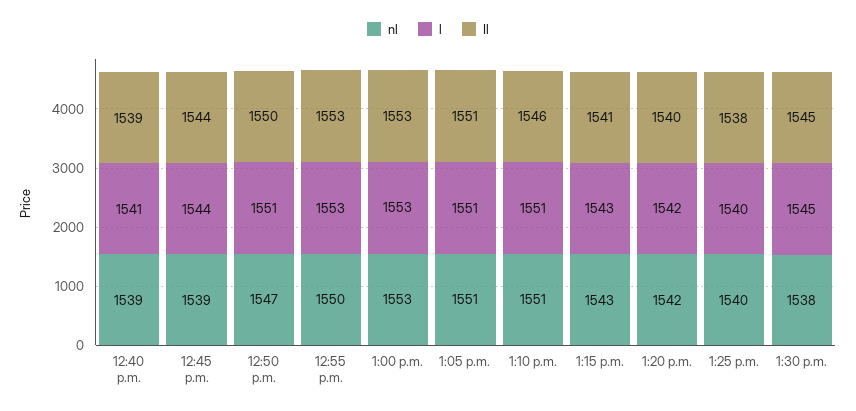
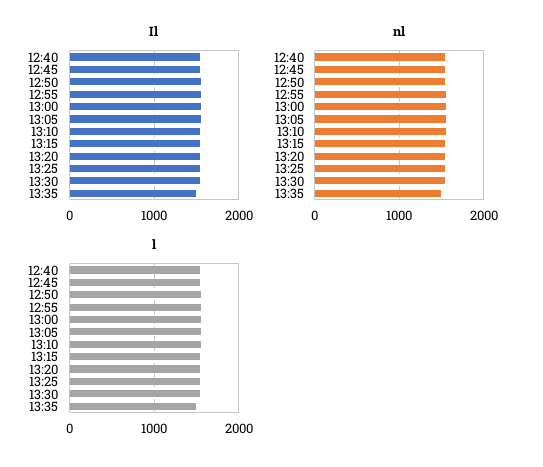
Il, 13:35: none -> 1500
nl, 13:35: none -> 1500
l, 13:35: none -> 1500

